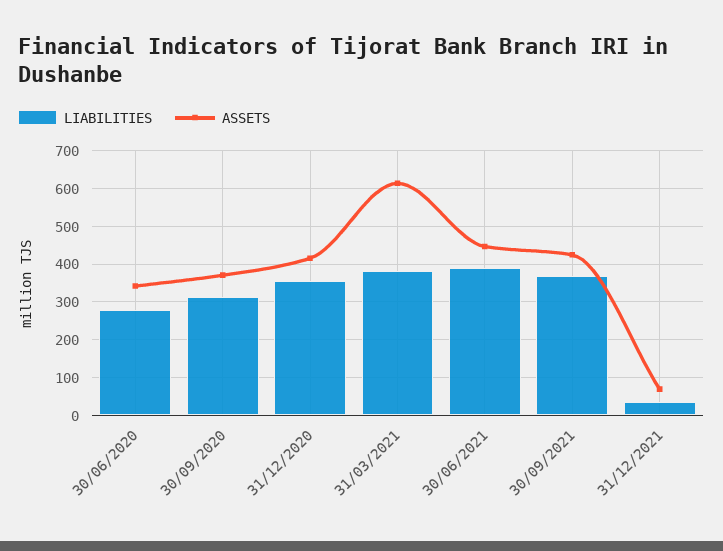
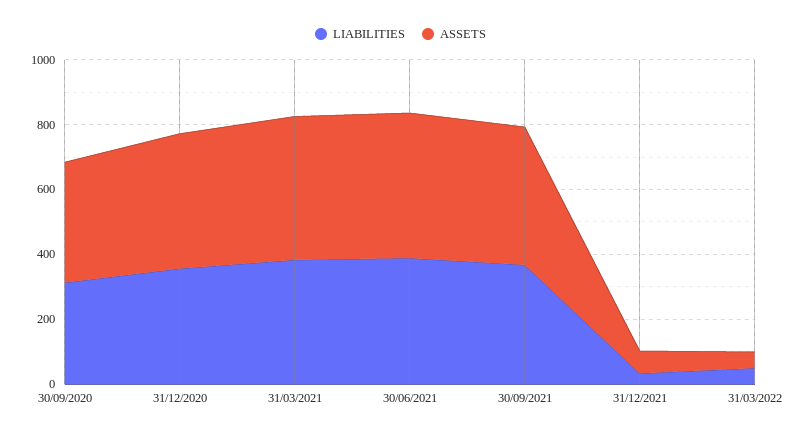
LIABILITIES, 30/06/2020: 280 -> none
ASSETS, 30/06/2020: 340 -> none
ASSETS, 31/03/2021: 620 -> 450
LIABILITIES, 31/03/2022: none -> 50
ASSETS, 31/03/2022: none -> 50

